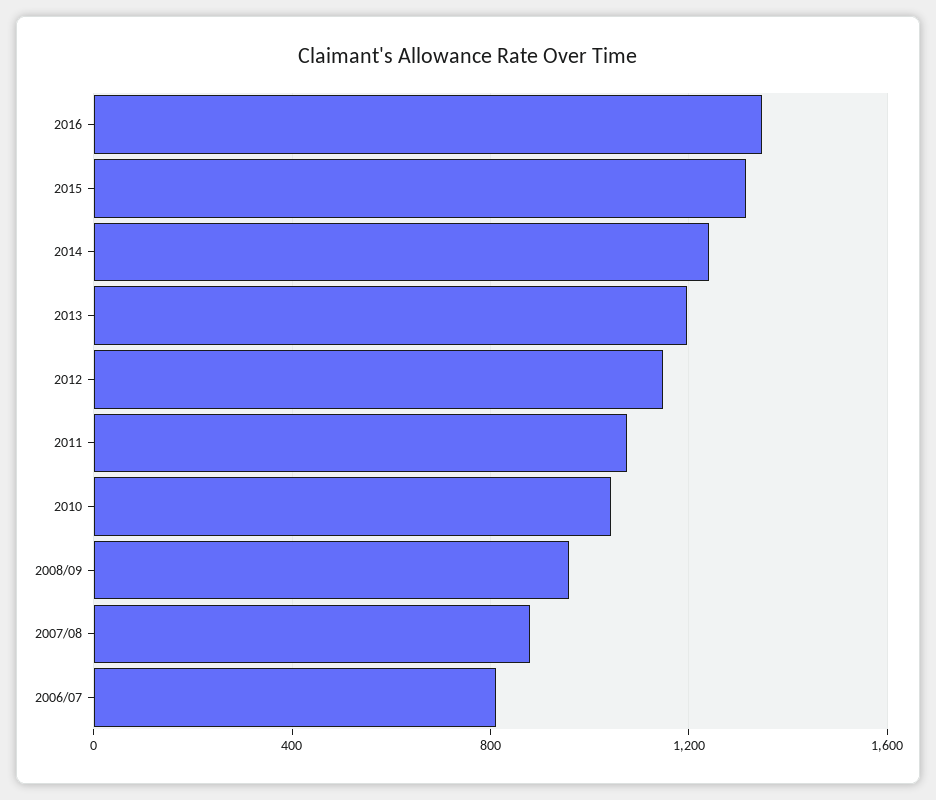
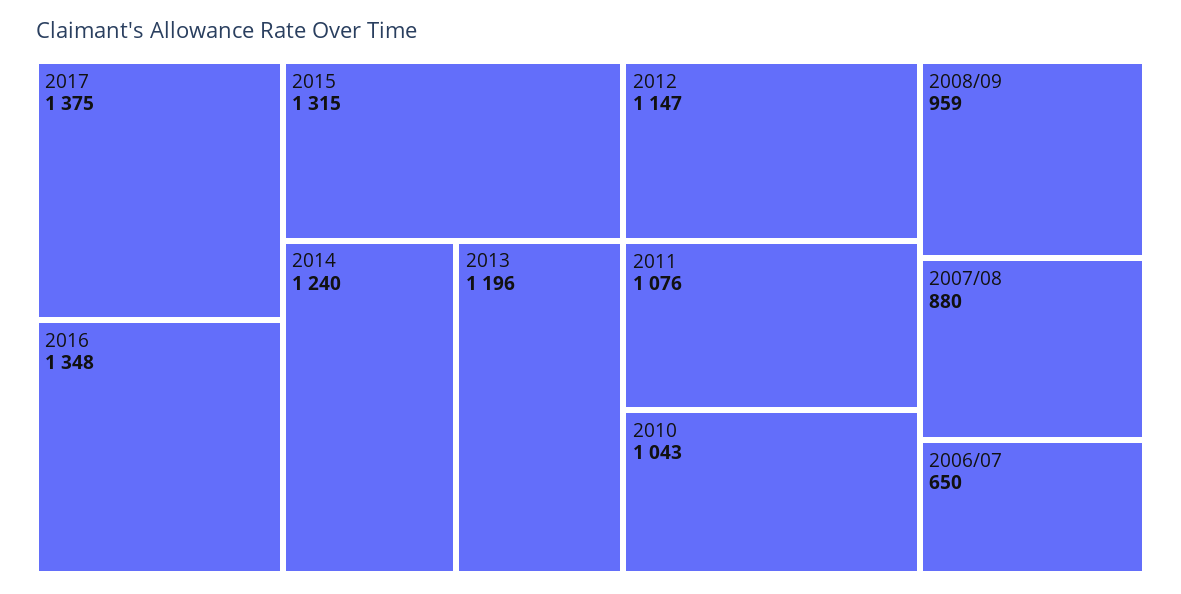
2006/07: 800 -> 650
2017: none -> 1375

